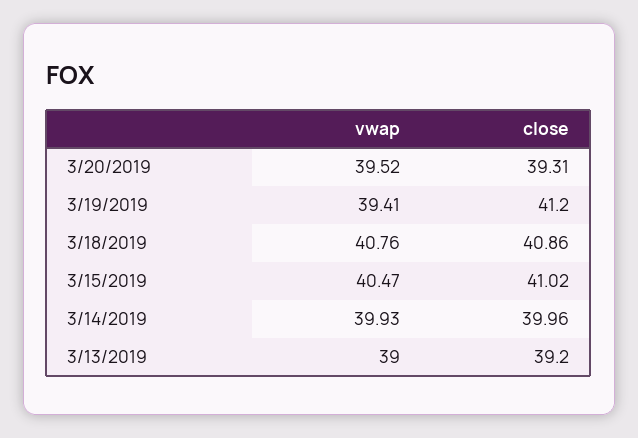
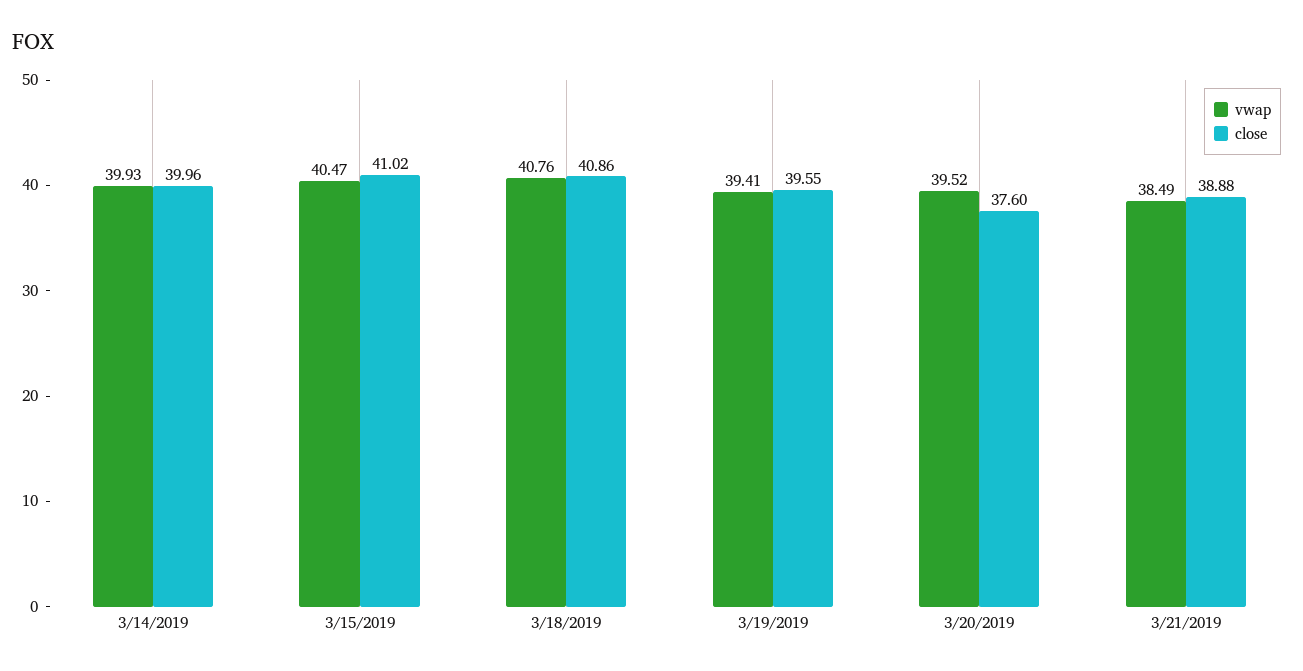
close, 3/20/2019: 39.31 -> 37.6
close, 3/19/2019: 41.2 -> 39.55
vwap, 3/13/2019: 39 -> none
close, 3/13/2019: 39.2 -> none
vwap, 3/21/2019: none -> 38.49
close, 3/21/2019: none -> 38.88

